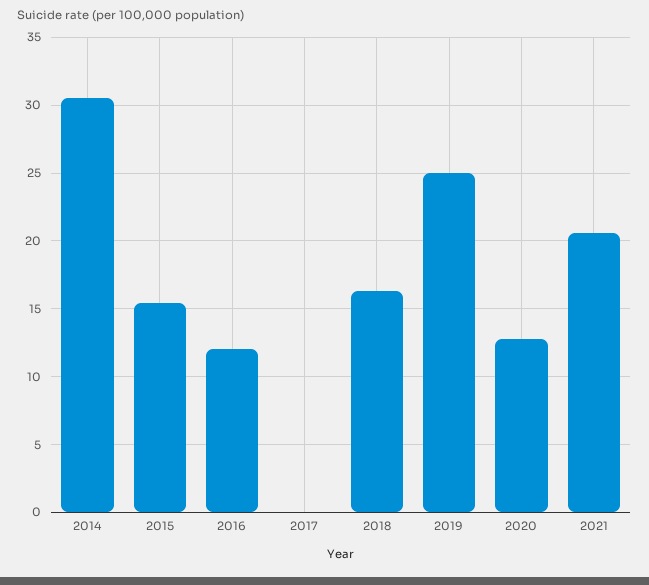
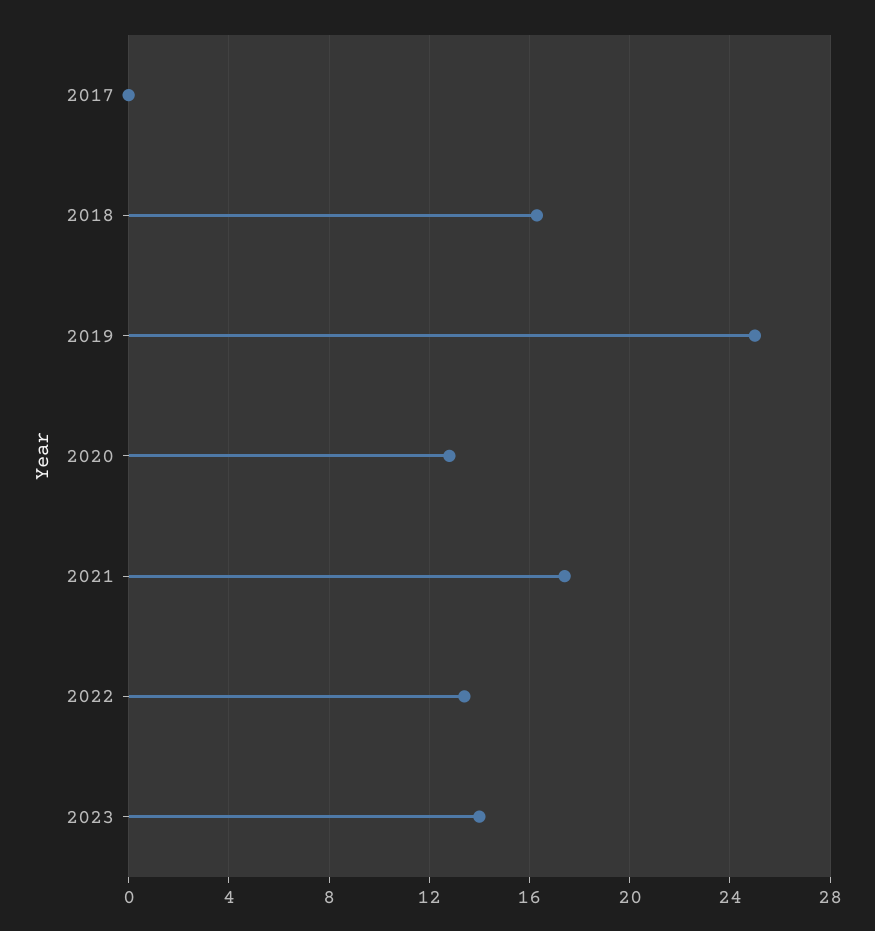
2014: 30.5 -> none
2015: 15.5 -> none
2016: 12 -> none
2021: 20.5 -> 17.5
2022: none -> 13.5
2023: none -> 14

